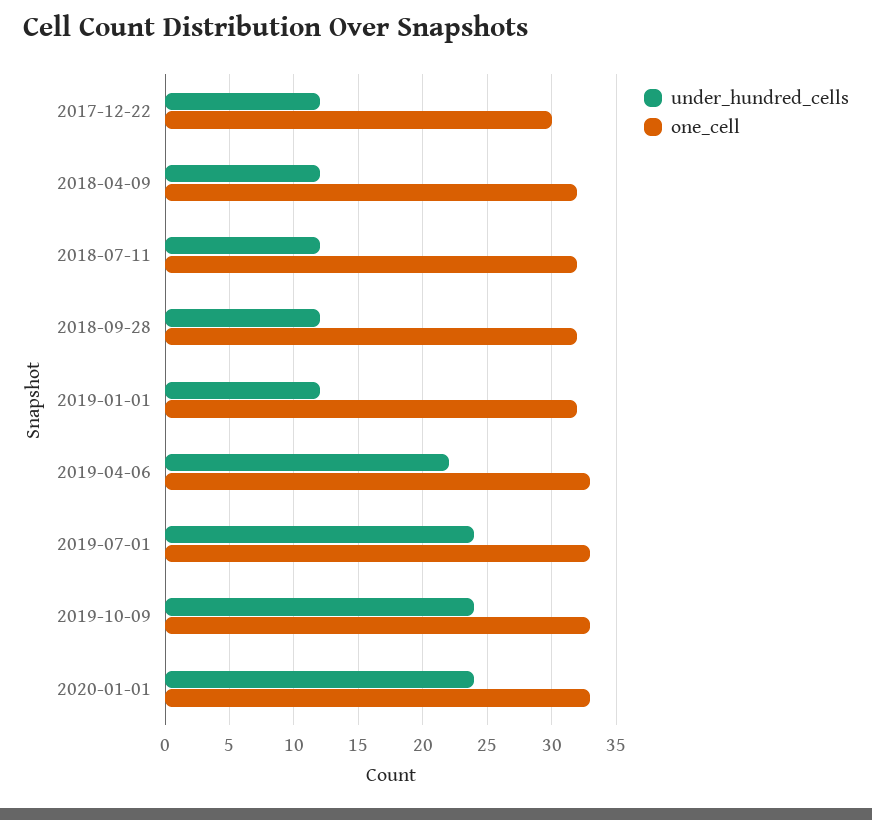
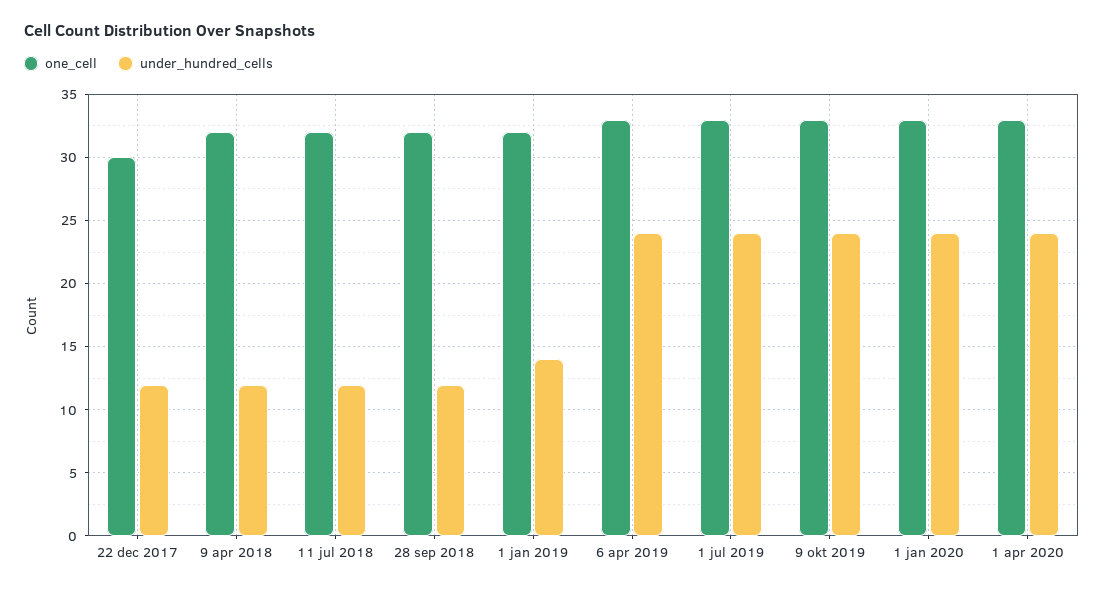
under_hundred_cells, 2019-01-01: 12 -> 14
under_hundred_cells, 2019-04-06: 22 -> 24
one_cell, 1 apr 2020: none -> 33
under_hundred_cells, 1 apr 2020: none -> 24

